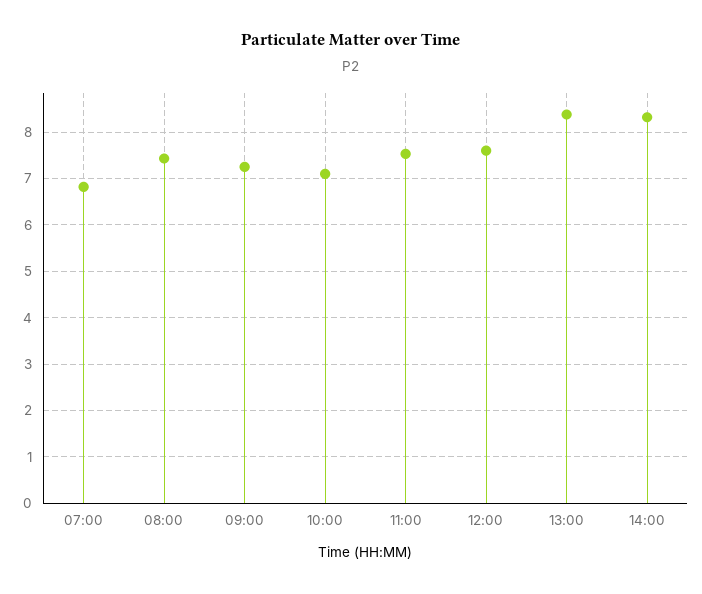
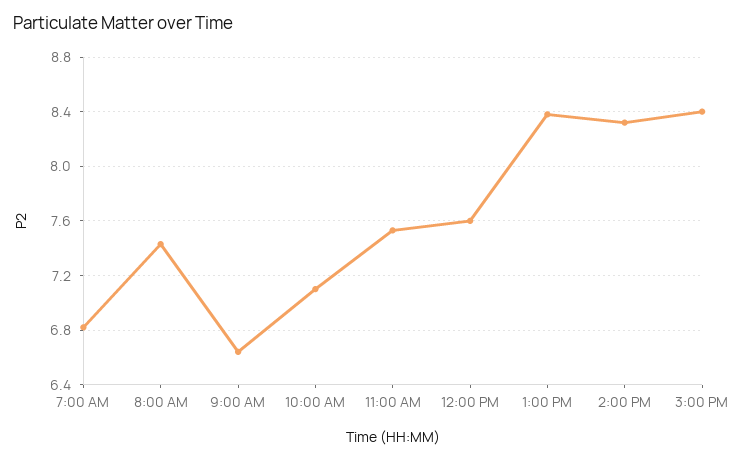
09:00: 7.2 -> 6.65
3:00 PM: none -> 8.4

